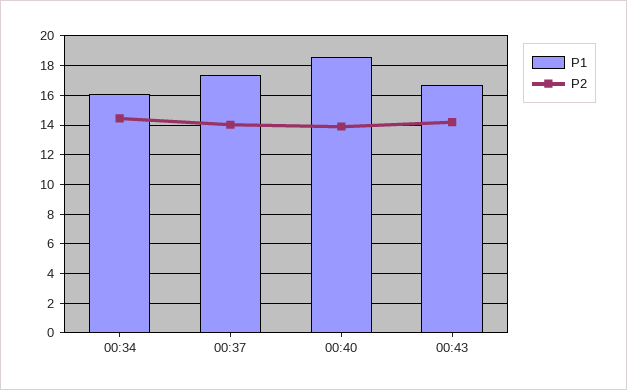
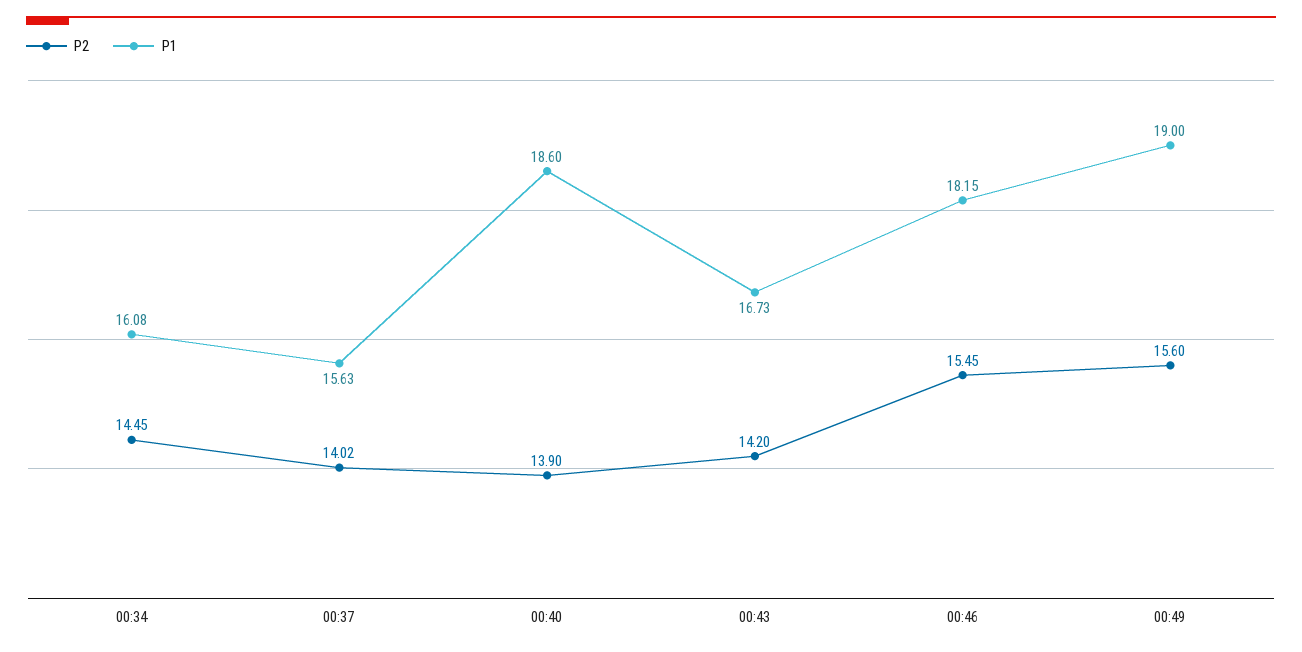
P1, 00:37: 17.5 -> 15.63
P2, 00:46: none -> 15.45
P1, 00:46: none -> 18.15
P2, 00:49: none -> 15.6
P1, 00:49: none -> 19

